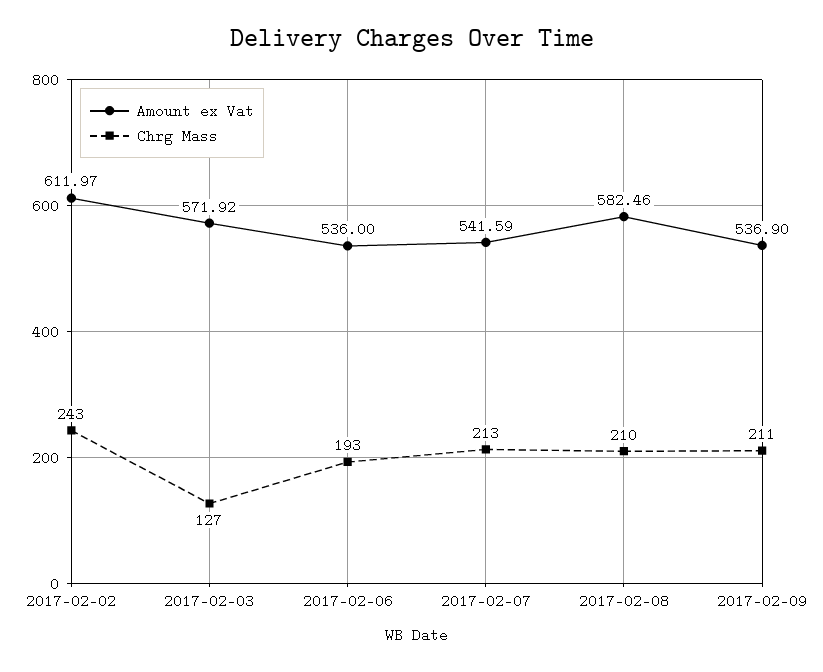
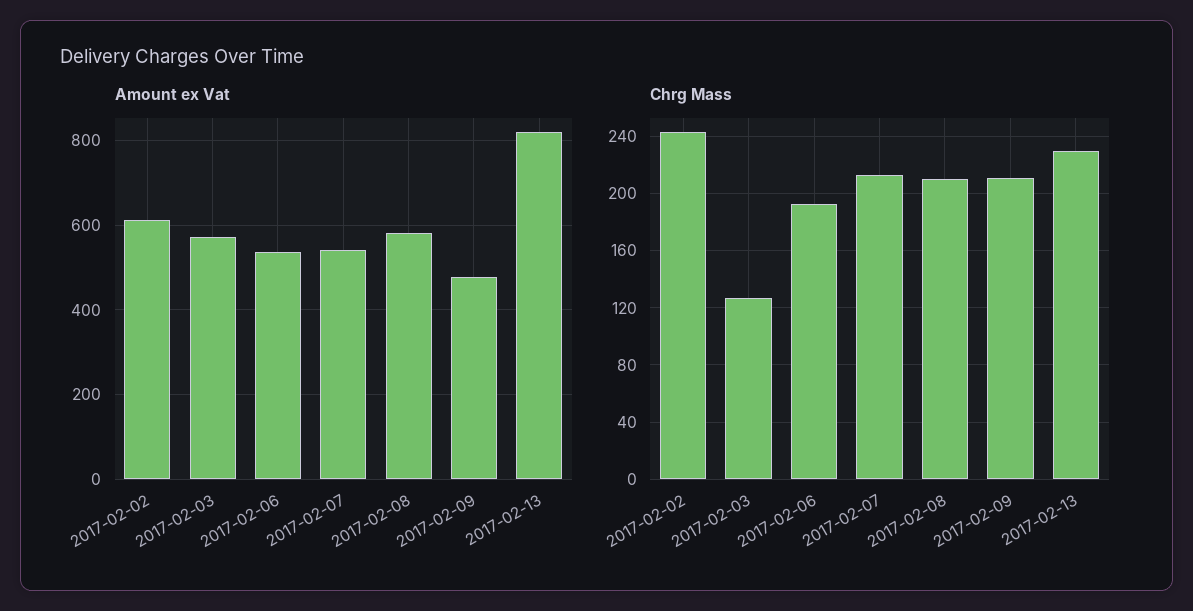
Amount ex Vat, 2017-02-09: 536.9 -> 480
Amount ex Vat, 2017-02-13: none -> 820
Chrg Mass, 2017-02-13: none -> 230

